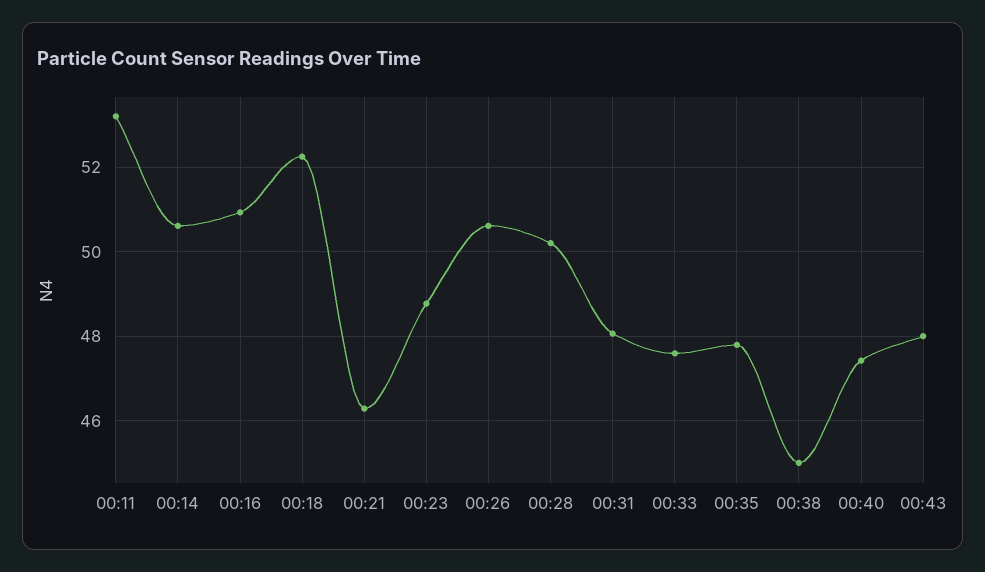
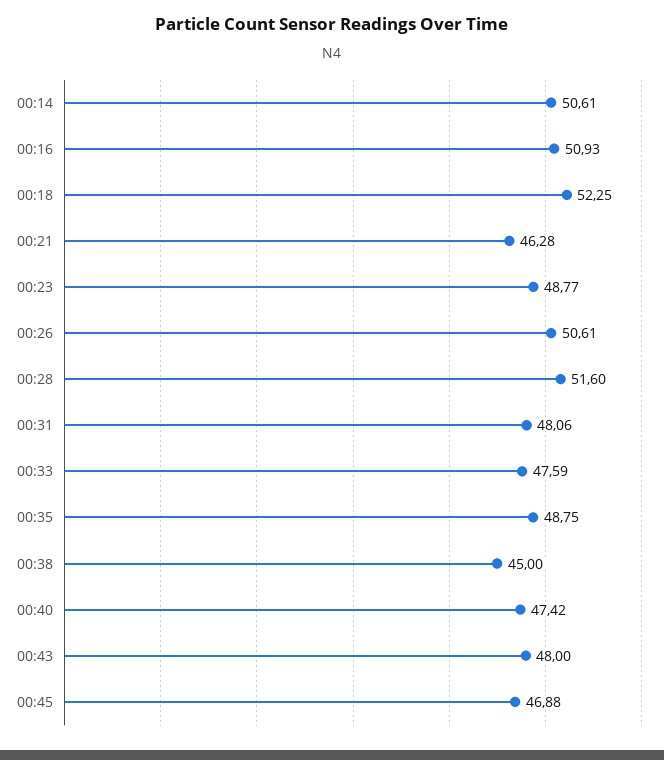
00:11: 53.2 -> none
00:28: 50.2 -> 51.6
00:35: 47.8 -> 48.75
00:45: none -> 46.88

